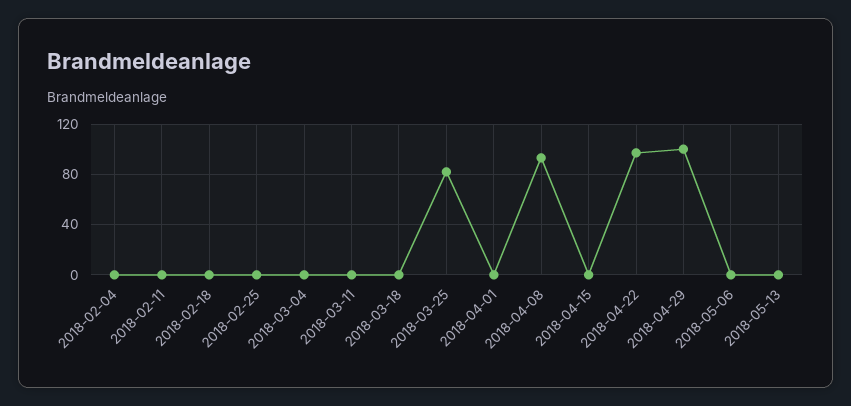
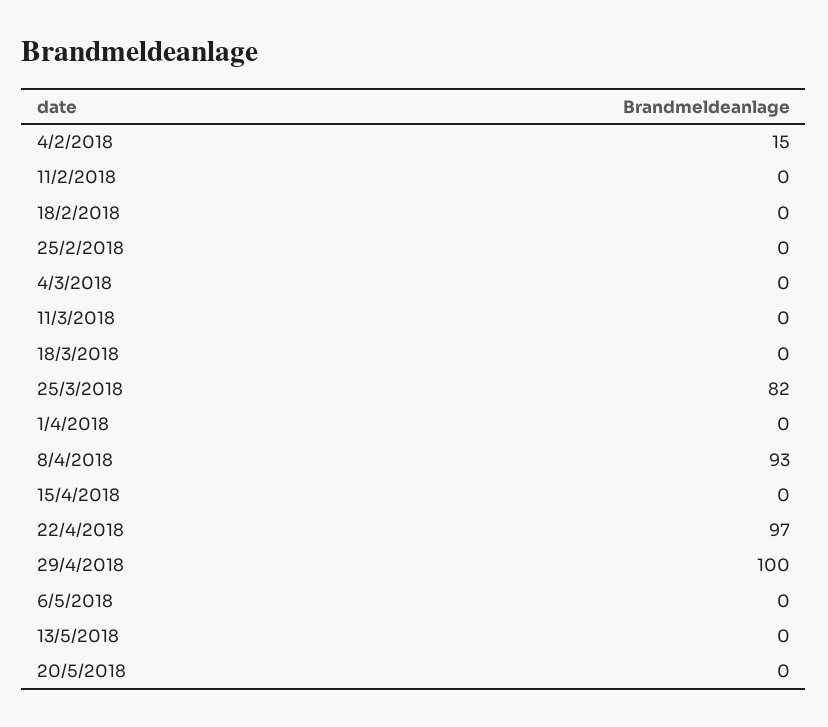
2018-02-04: 0 -> 15
20/5/2018: none -> 0

